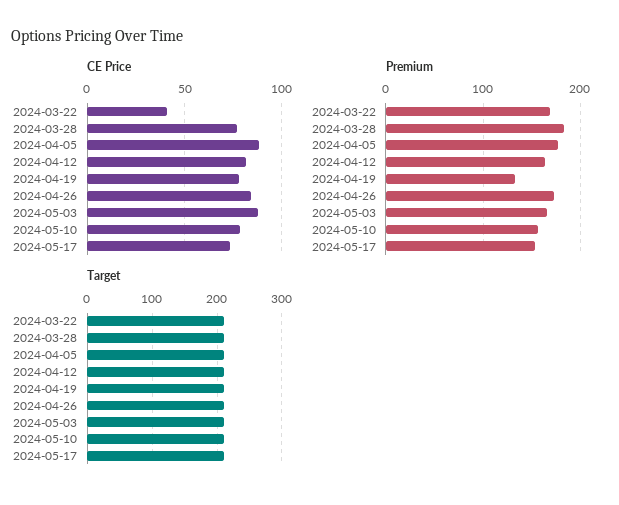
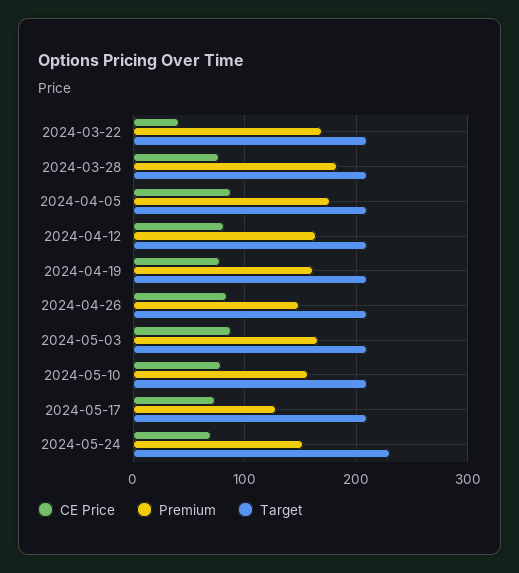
Premium, 2024-04-19: 130 -> 160
Premium, 2024-04-26: 170 -> 150
Premium, 2024-05-17: 150 -> 130
CE Price, 2024-05-24: none -> 70
Premium, 2024-05-24: none -> 150
Target, 2024-05-24: none -> 230

